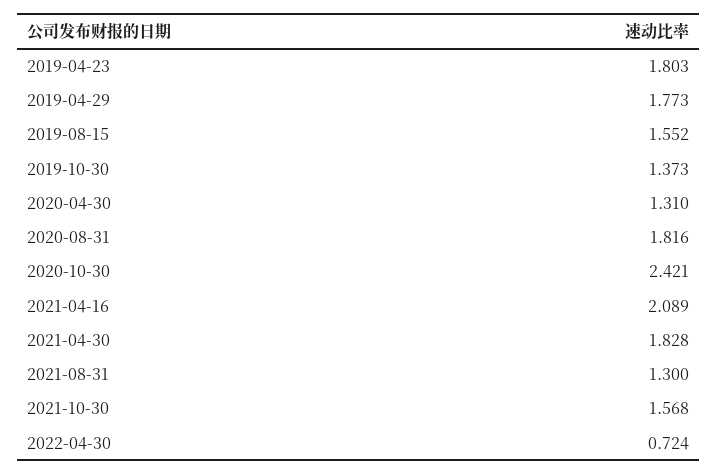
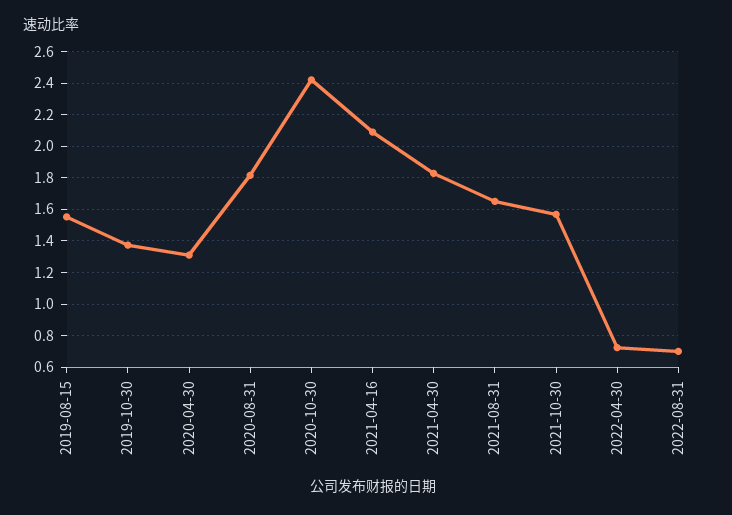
2019-04-23: 1.803 -> none
2019-04-29: 1.773 -> none
2021-08-31: 1.3 -> 1.65
2022-08-31: none -> 0.7

